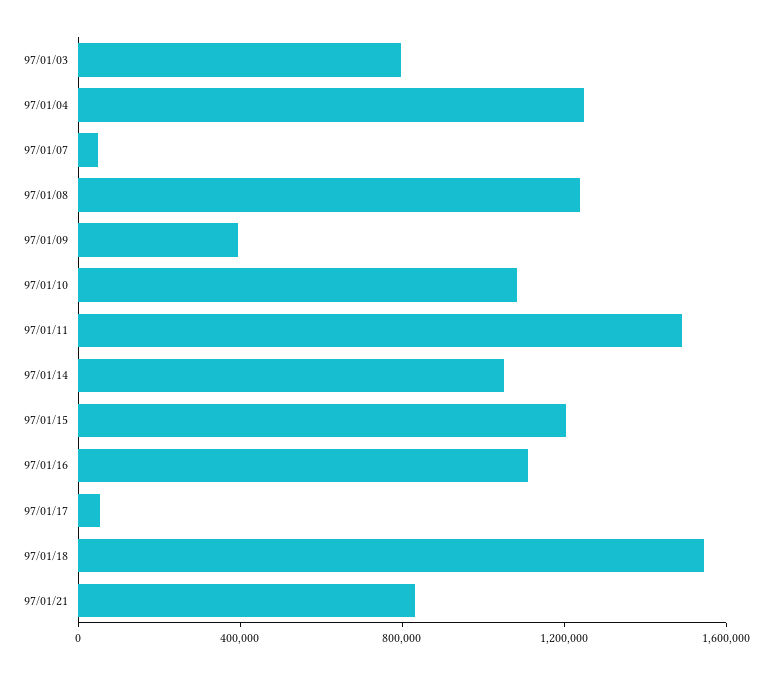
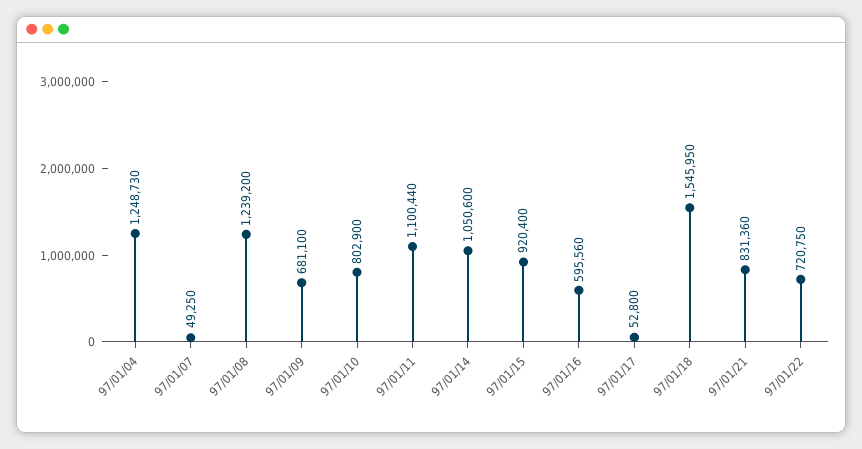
97/01/03: 800000 -> none
97/01/09: 400000 -> 681100
97/01/10: 1100000 -> 802900
97/01/11: 1500000 -> 1100440
97/01/15: 1200000 -> 920400
97/01/16: 1100000 -> 595560
97/01/22: none -> 720750

